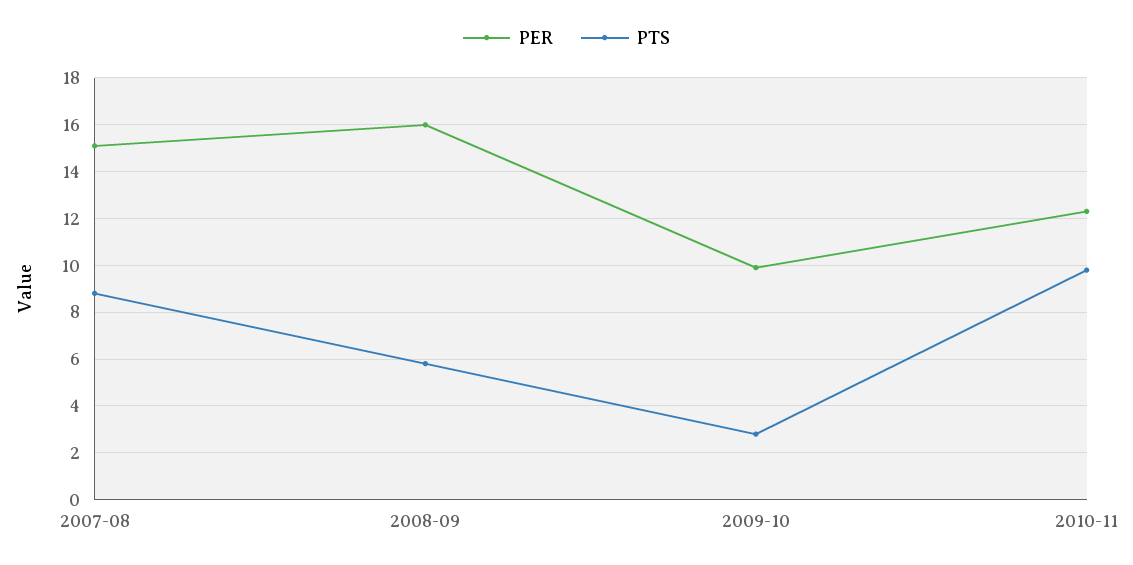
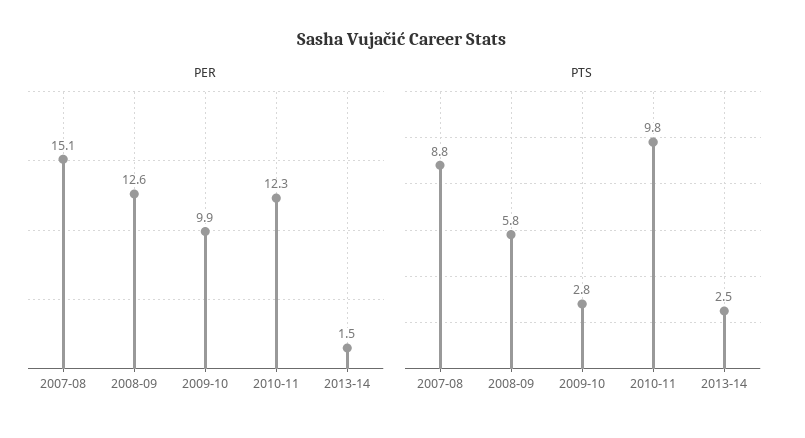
PER, 2008-09: 16 -> 12.6
PER, 2013-14: none -> 1.5
PTS, 2013-14: none -> 2.5

